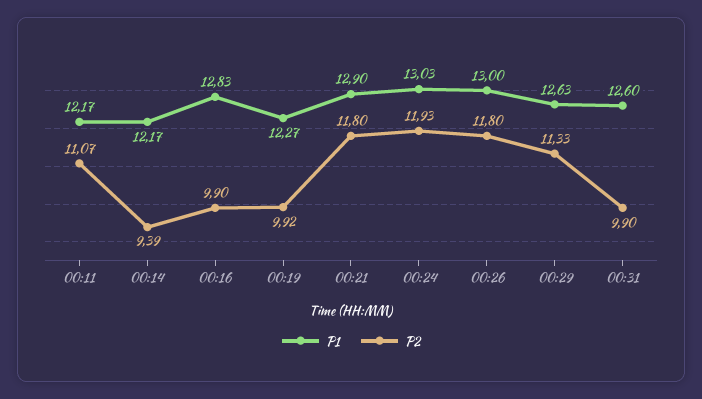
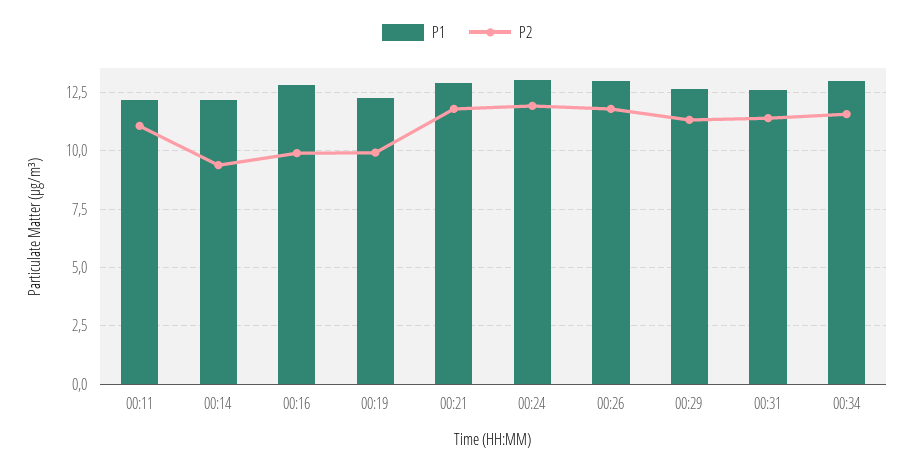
P2, 00:31: 9.9 -> 11.5
P1, 00:34: none -> 13
P2, 00:34: none -> 11.5

